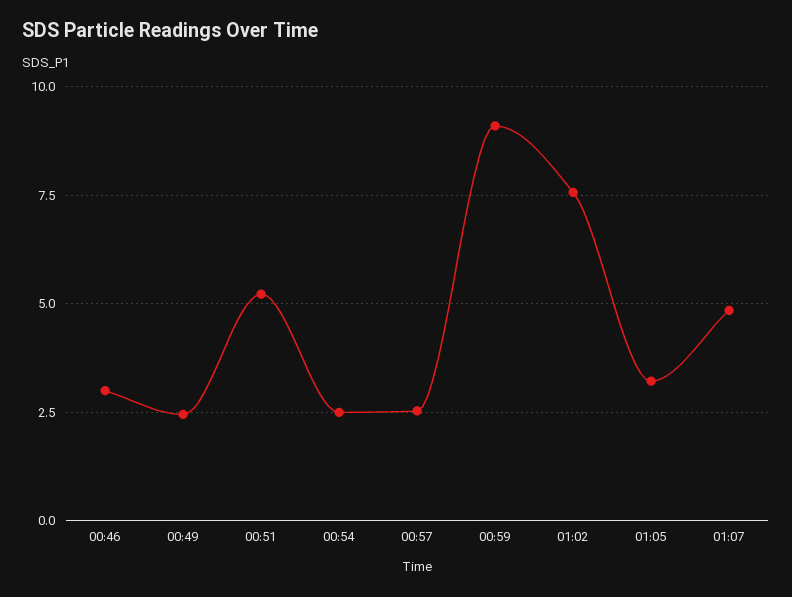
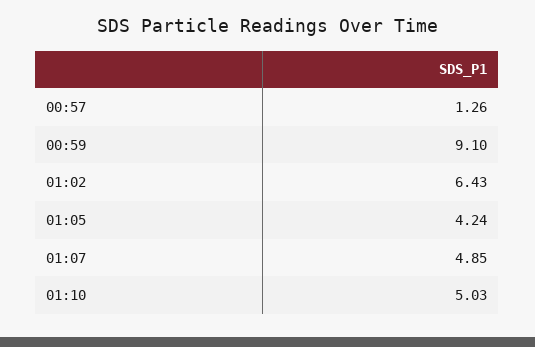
00:46: 3 -> none
00:49: 2.5 -> none
00:51: 5.25 -> none
00:54: 2.5 -> none
00:57: 2.5 -> 1.26
01:02: 7.5 -> 6.43
01:05: 3.25 -> 4.24
01:10: none -> 5.03

